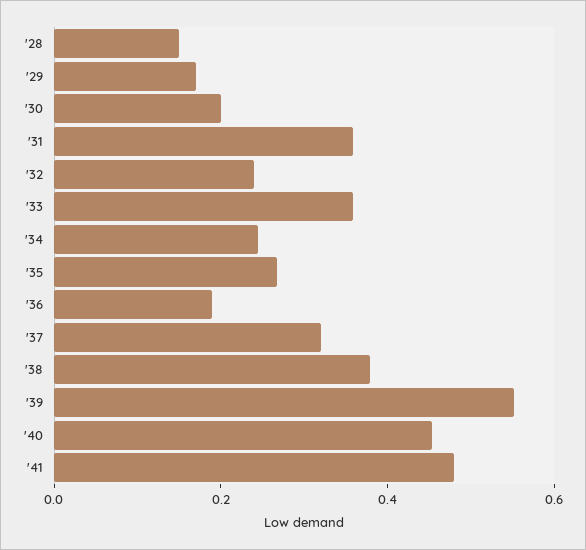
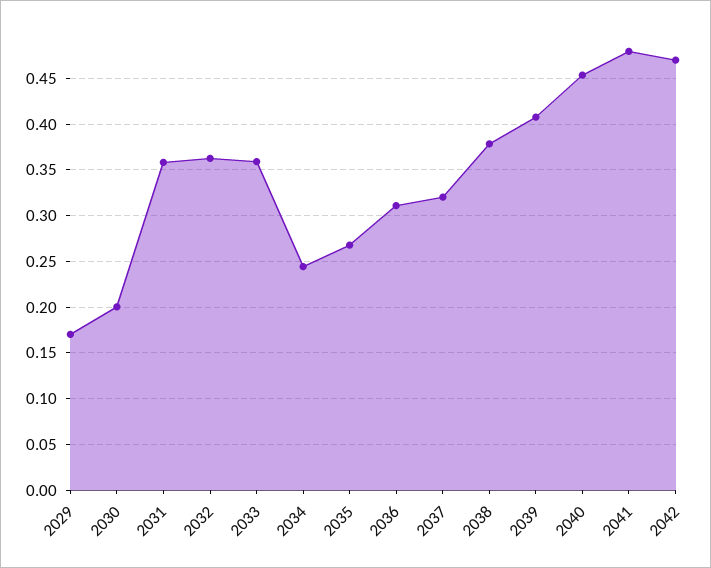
'28: 0.15 -> none
'32: 0.25 -> 0.36
'36: 0.2 -> 0.31
'39: 0.55 -> 0.41
2042: none -> 0.47

